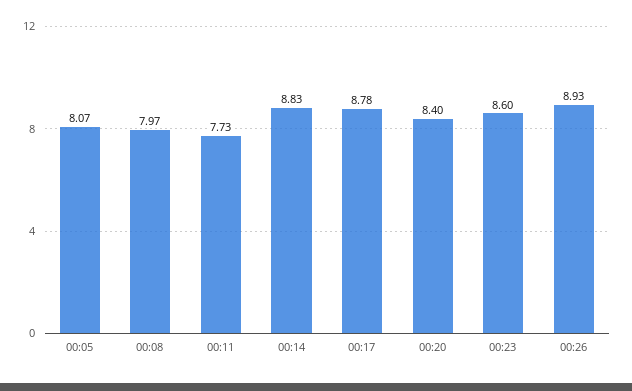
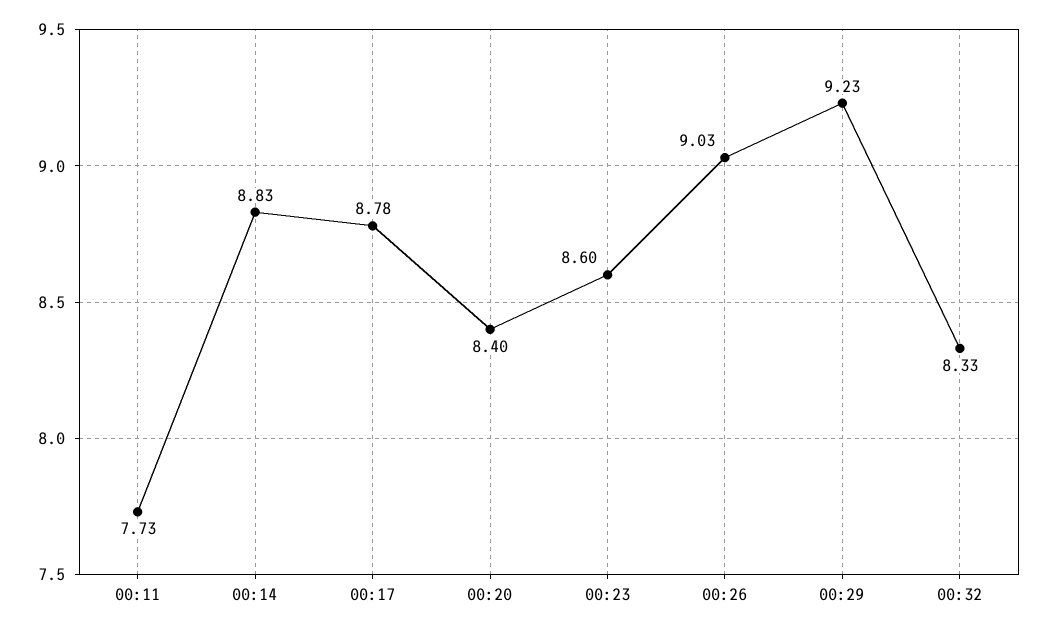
00:05: 8.07 -> none
00:08: 7.97 -> none
00:26: 8.93 -> 9.03
00:29: none -> 9.23
00:32: none -> 8.33

